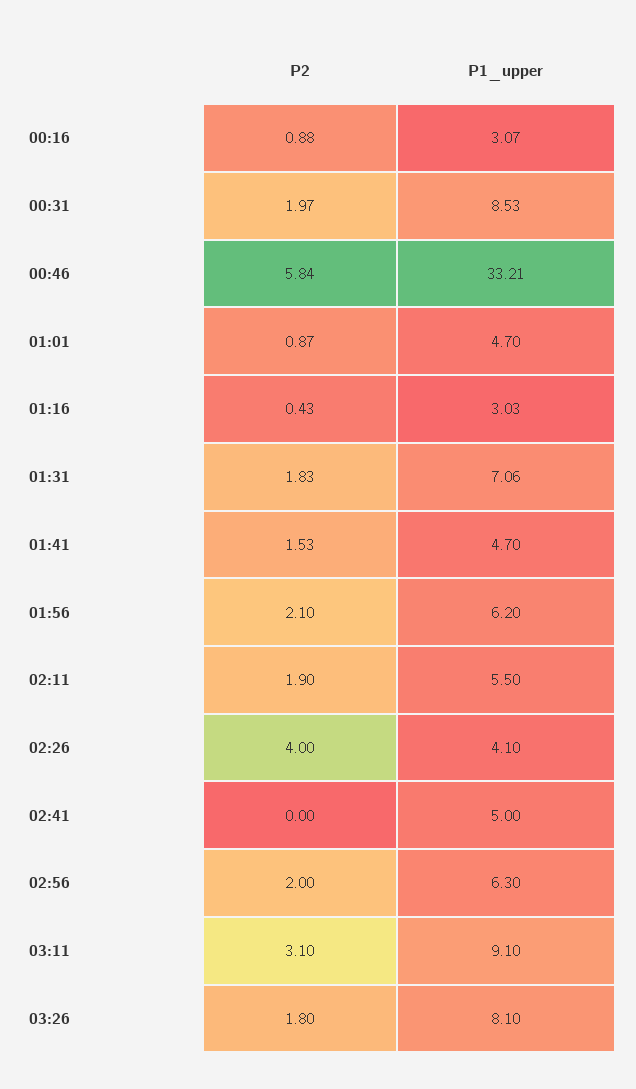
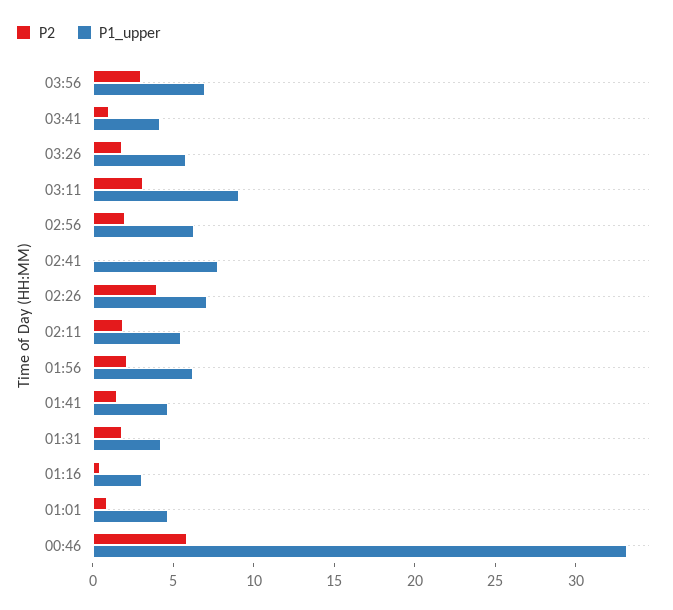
P2, 00:16: 0.88 -> none
P1_upper, 00:16: 3.07 -> none
P2, 00:31: 1.97 -> none
P1_upper, 00:31: 8.53 -> none
P1_upper, 01:31: 7.06 -> 4
P1_upper, 02:26: 4.1 -> 7
P1_upper, 02:41: 5 -> 8
P1_upper, 03:26: 8.1 -> 6
P2, 03:56: none -> 3
P1_upper, 03:56: none -> 7
P2, 03:41: none -> 1
P1_upper, 03:41: none -> 4

